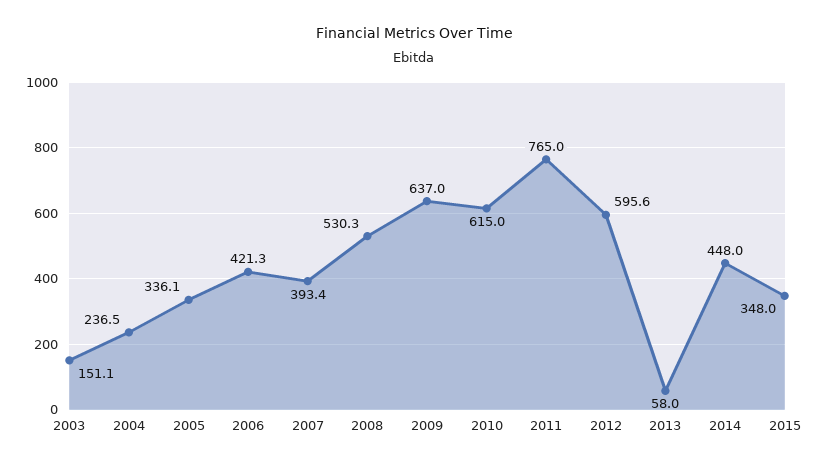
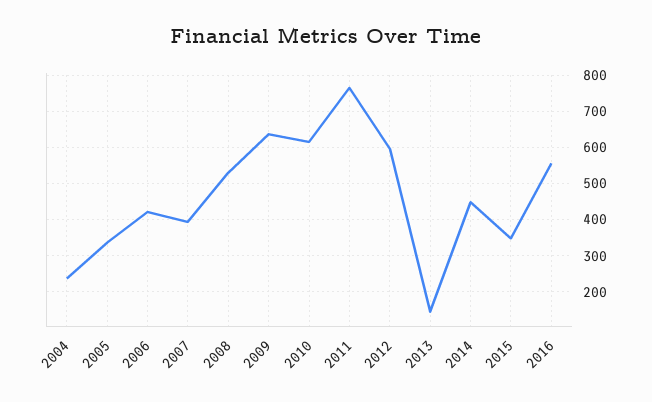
2003: 151.1 -> none
2013: 58 -> 140
2016: none -> 560

